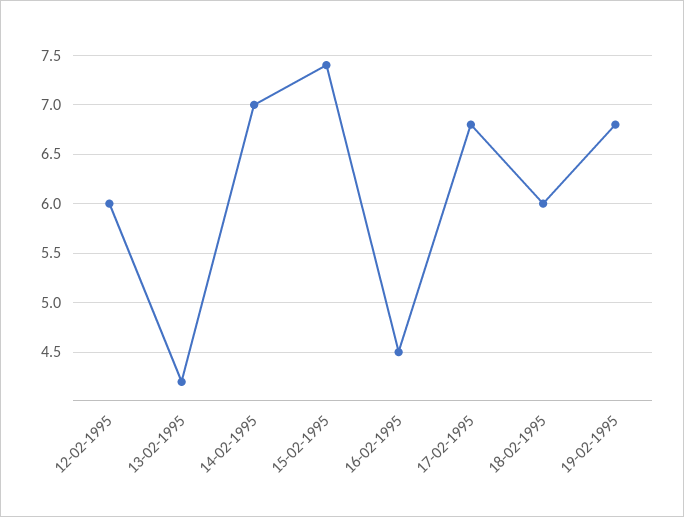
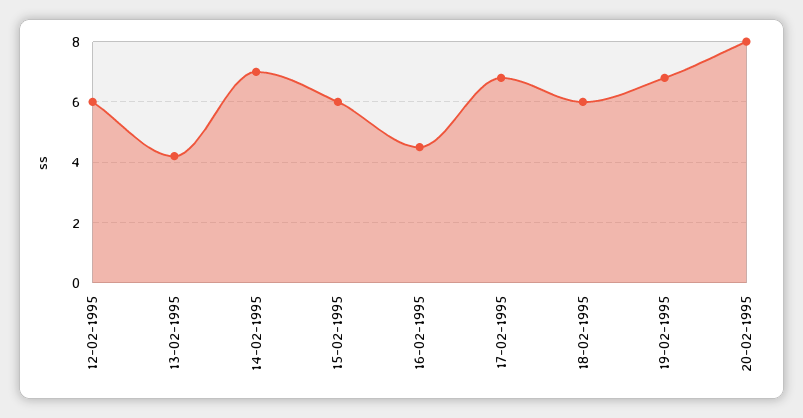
15-02-1995: 7.4 -> 6
20-02-1995: none -> 8

